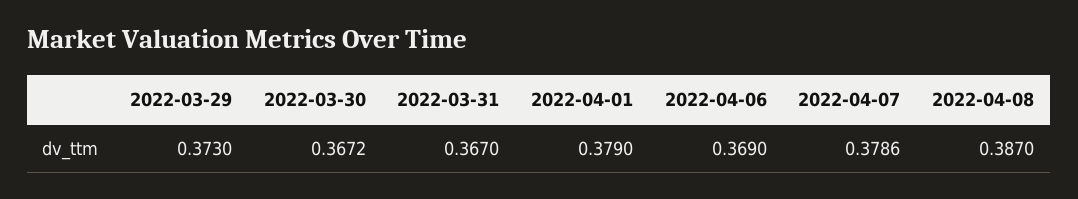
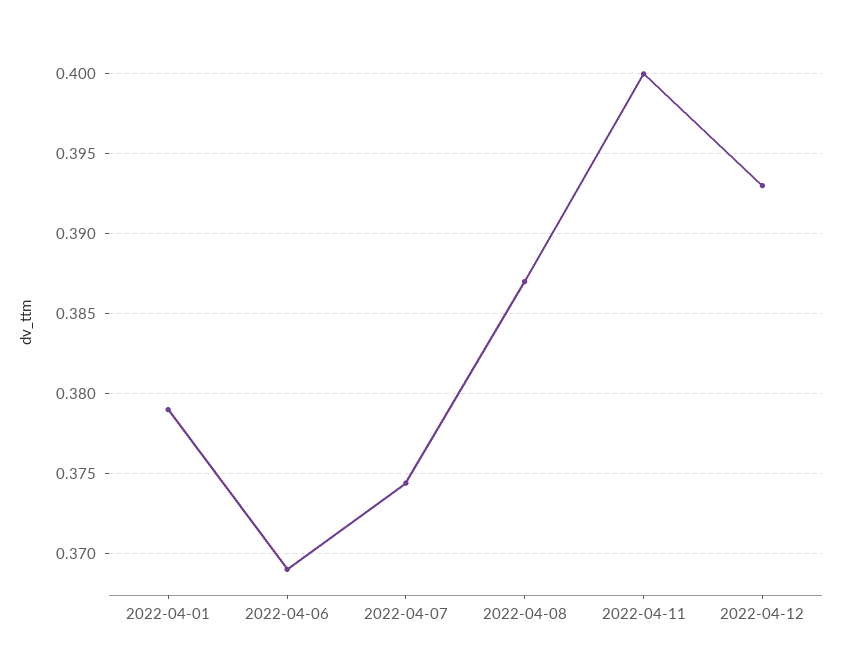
2022-03-29: 0.373 -> none
2022-03-30: 0.3672 -> none
2022-03-31: 0.367 -> none
2022-04-07: 0.3786 -> 0.3745
2022-04-11: none -> 0.4
2022-04-12: none -> 0.393

